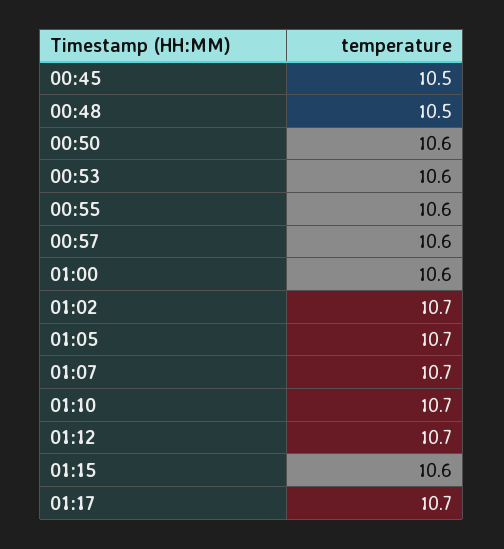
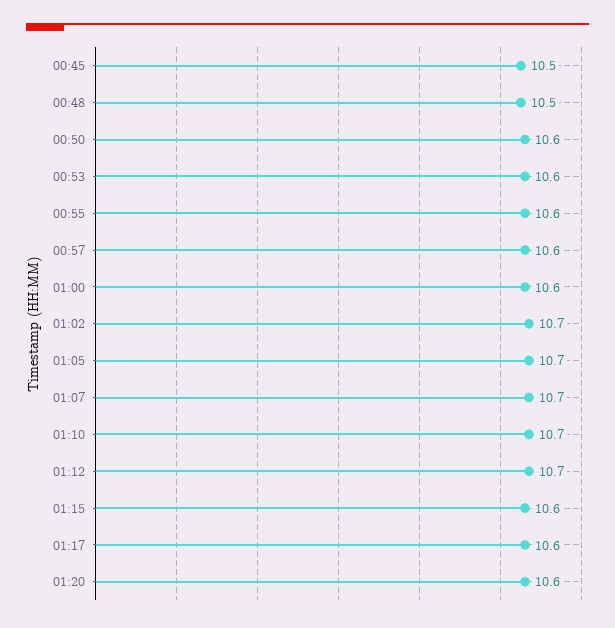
01:17: 10.7 -> 10.6
01:20: none -> 10.6

